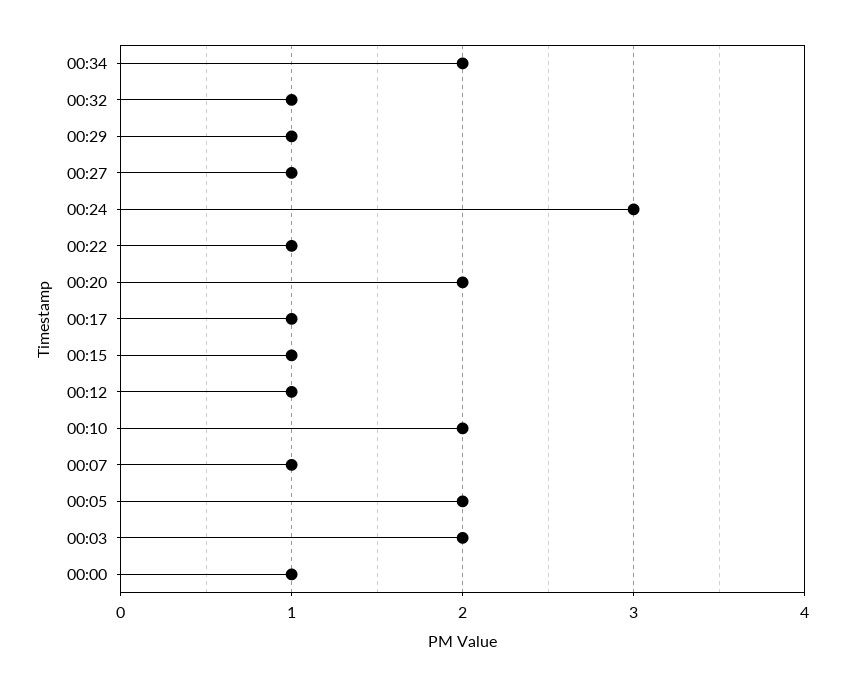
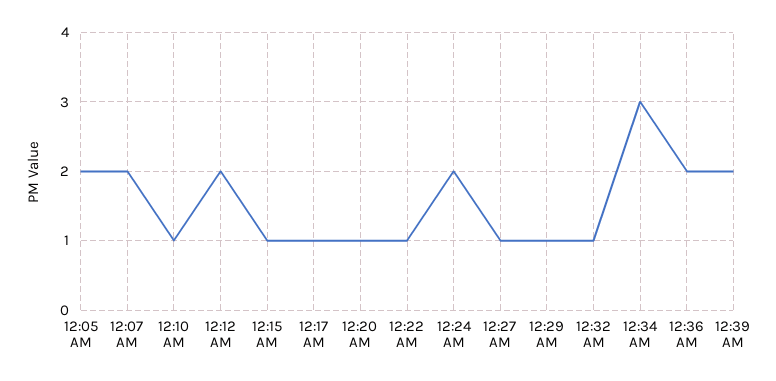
00:34: 2 -> 3
00:24: 3 -> 2
00:20: 2 -> 1
00:12: 1 -> 2
00:10: 2 -> 1
00:07: 1 -> 2
00:03: 2 -> none
00:00: 1 -> none
12:36 AM: none -> 2
12:39 AM: none -> 2

